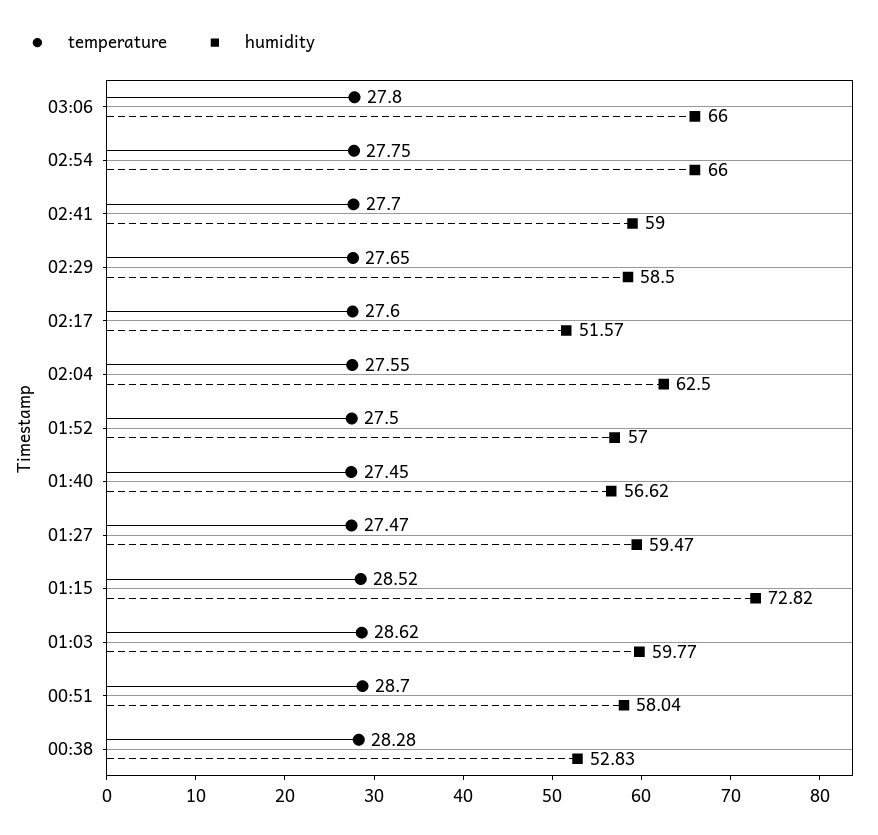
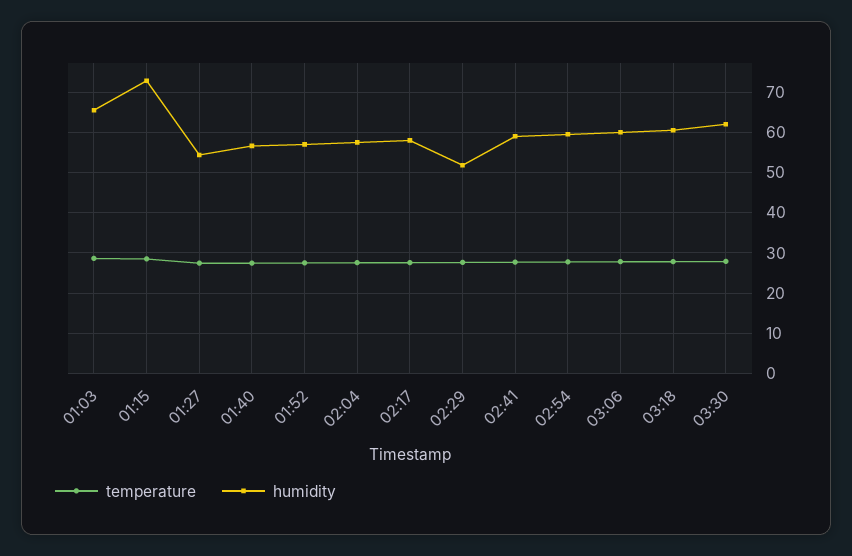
humidity, 03:06: 66 -> 60
humidity, 02:54: 66 -> 60
humidity, 02:29: 58.5 -> 52
humidity, 02:17: 51.57 -> 58
humidity, 02:04: 62.5 -> 58
humidity, 01:27: 59.47 -> 54
humidity, 01:03: 59.77 -> 66
temperature, 00:51: 28.7 -> none
humidity, 00:51: 58.04 -> none
temperature, 00:38: 28.28 -> none
humidity, 00:38: 52.83 -> none
temperature, 03:18: none -> 28
humidity, 03:18: none -> 60
temperature, 03:30: none -> 28
humidity, 03:30: none -> 62

